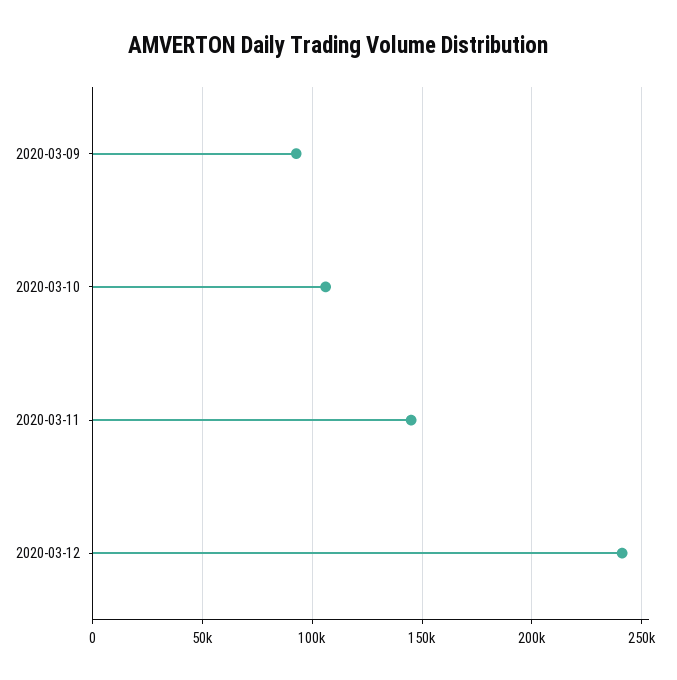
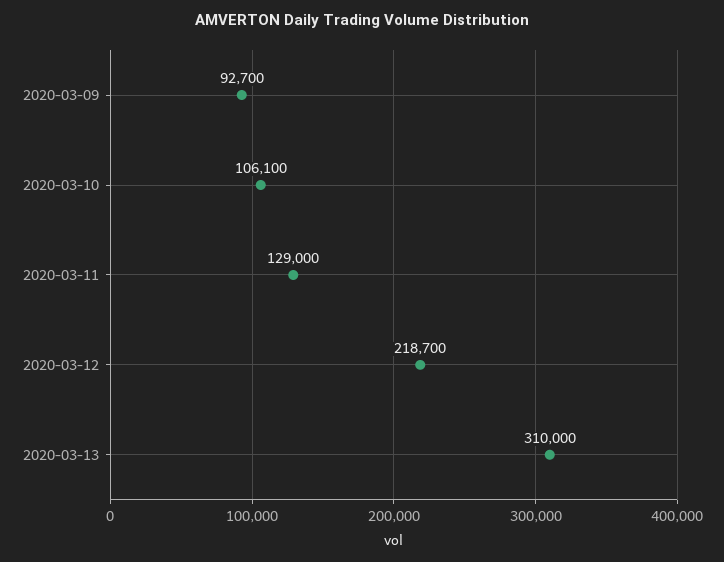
2020-03-11: 145000 -> 129000
2020-03-12: 240000 -> 218700
2020-03-13: none -> 310000

